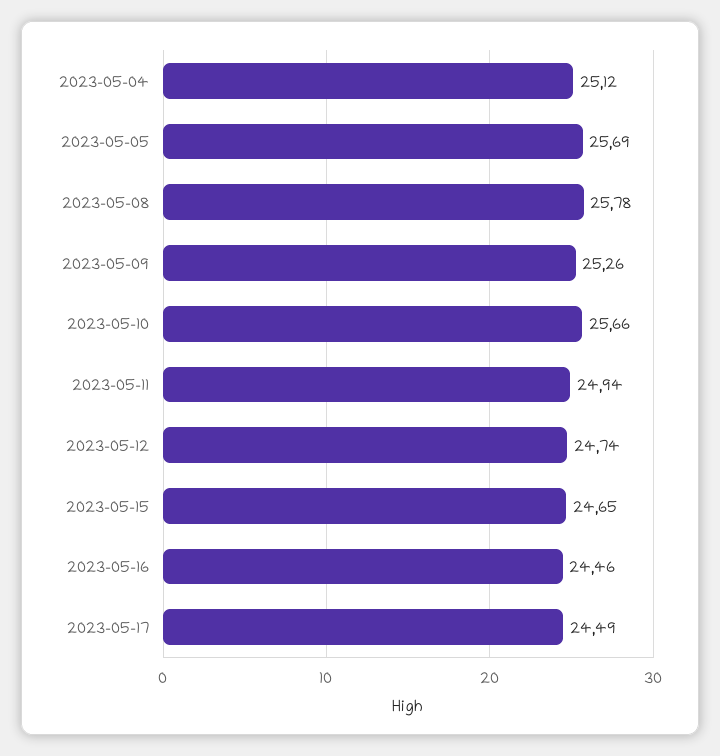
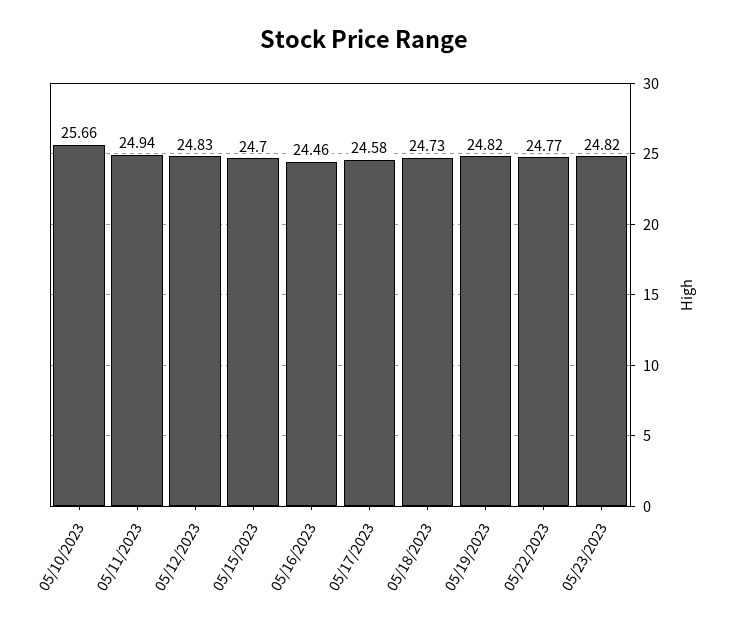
2023-05-04: 25.12 -> none
2023-05-05: 25.69 -> none
2023-05-08: 25.78 -> none
2023-05-09: 25.26 -> none
2023-05-12: 24.74 -> 24.83
2023-05-15: 24.65 -> 24.7
2023-05-17: 24.49 -> 24.58
05/18/2023: none -> 24.73
05/19/2023: none -> 24.82
05/22/2023: none -> 24.77
05/23/2023: none -> 24.82

